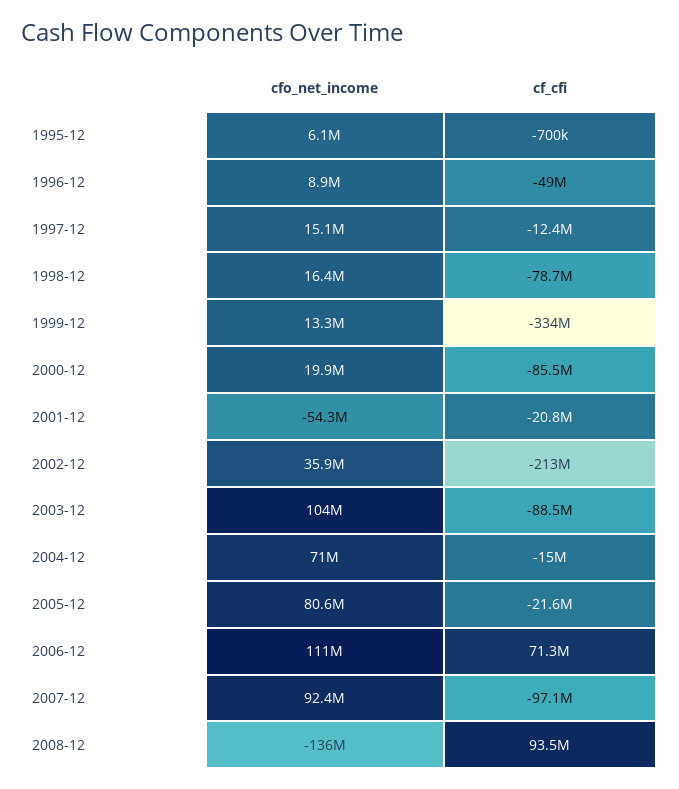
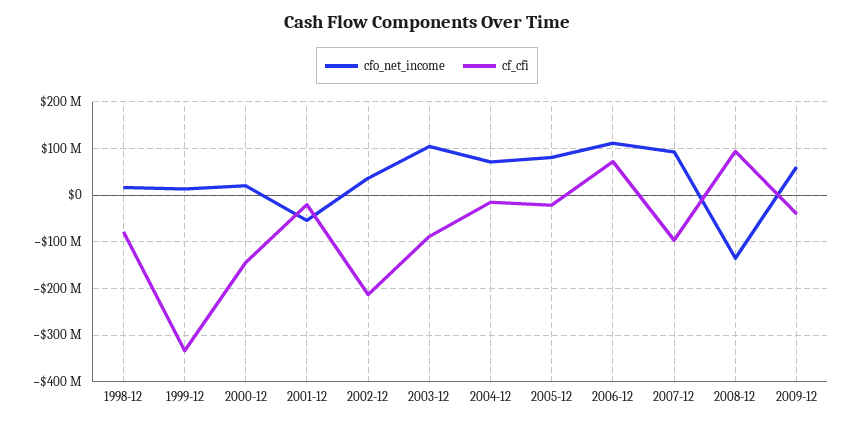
cfo_net_income, 1995-12: 6100000 -> none
cf_cfi, 1995-12: -700000 -> none
cfo_net_income, 1996-12: 8900000 -> none
cf_cfi, 1996-12: -49000000 -> none
cfo_net_income, 1997-12: 15100000 -> none
cf_cfi, 1997-12: -12400000 -> none
cf_cfi, 2000-12: -85500000 -> -140000000
cfo_net_income, 2009-12: none -> 60000000
cf_cfi, 2009-12: none -> -40000000

